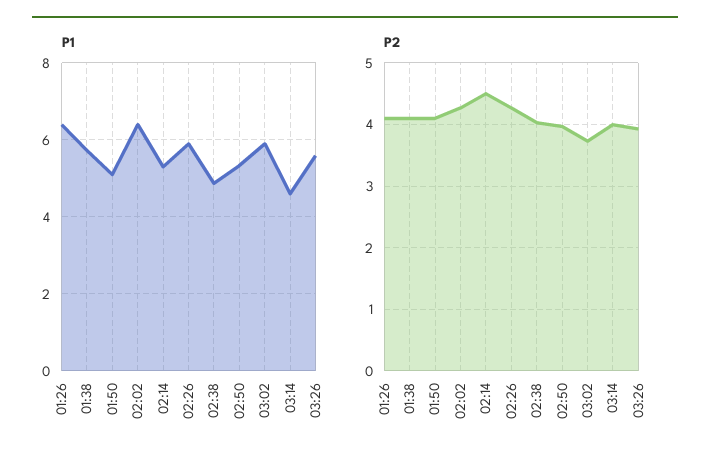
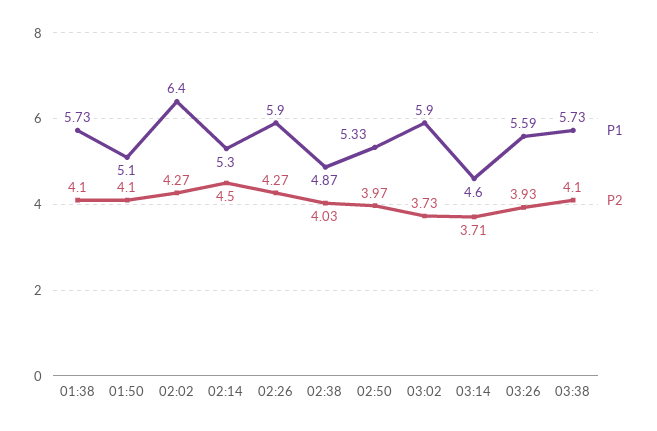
P1, 01:26: 6.4 -> none
P2, 01:26: 4.1 -> none
P2, 03:14: 4 -> 3.71
P1, 03:38: none -> 5.73
P2, 03:38: none -> 4.1

